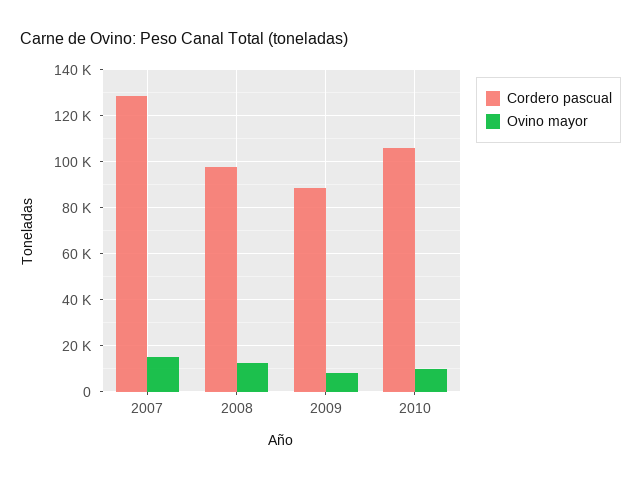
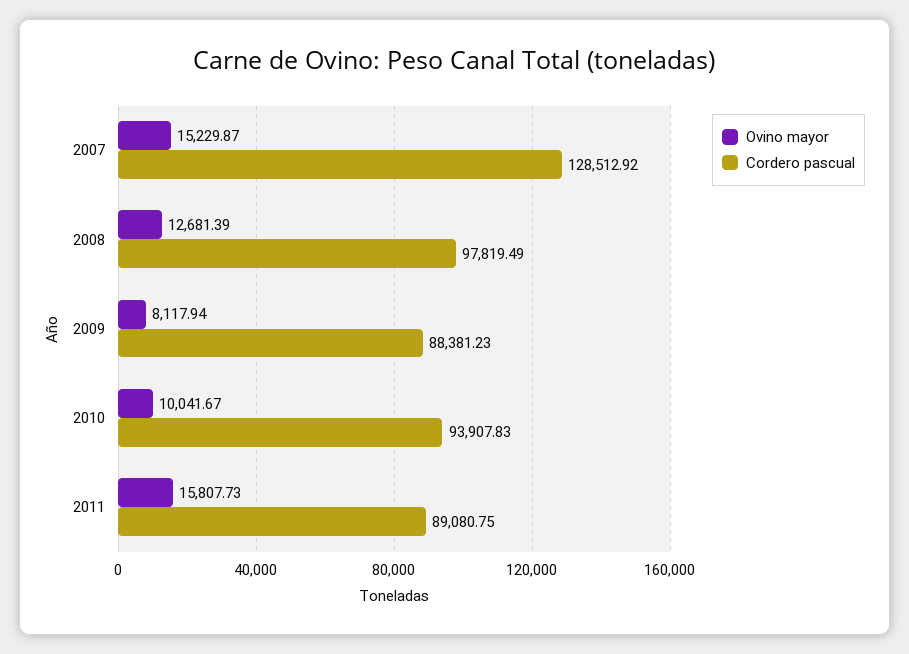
Cordero pascual, 2010: 105000 -> 93907.83
Ovino mayor, 2011: none -> 15807.73
Cordero pascual, 2011: none -> 89080.75

